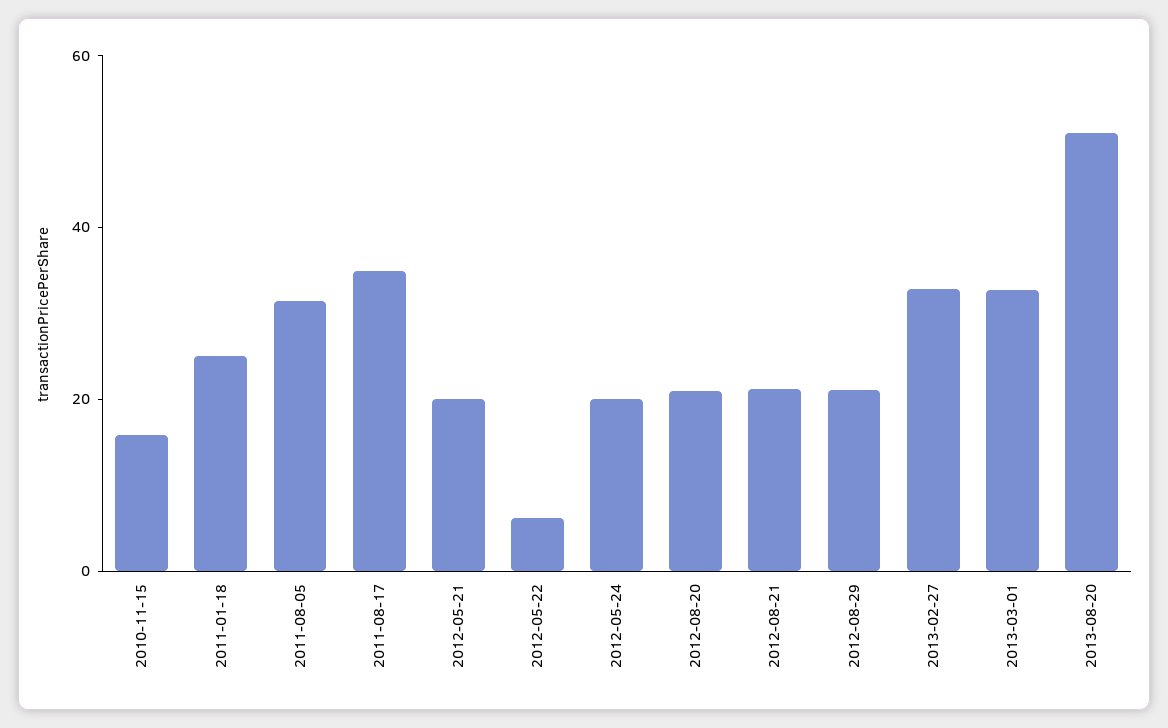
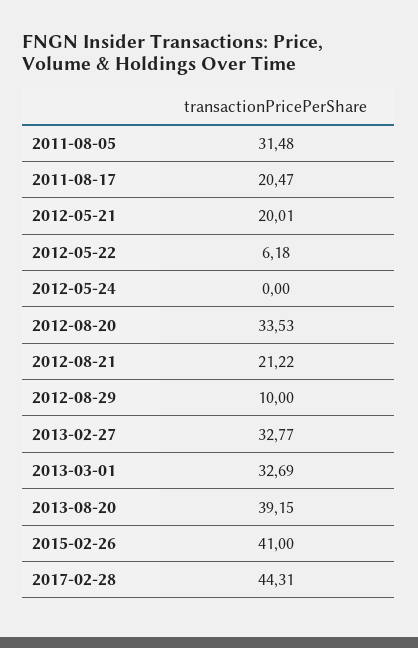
2010-11-15: 15 -> none
2011-01-18: 25 -> none
2011-08-17: 35 -> 20.47
2012-05-24: 20 -> 0
2012-08-20: 20 -> 33.53
2012-08-29: 20 -> 10
2013-08-20: 50 -> 39.15
2015-02-26: none -> 41
2017-02-28: none -> 44.31

